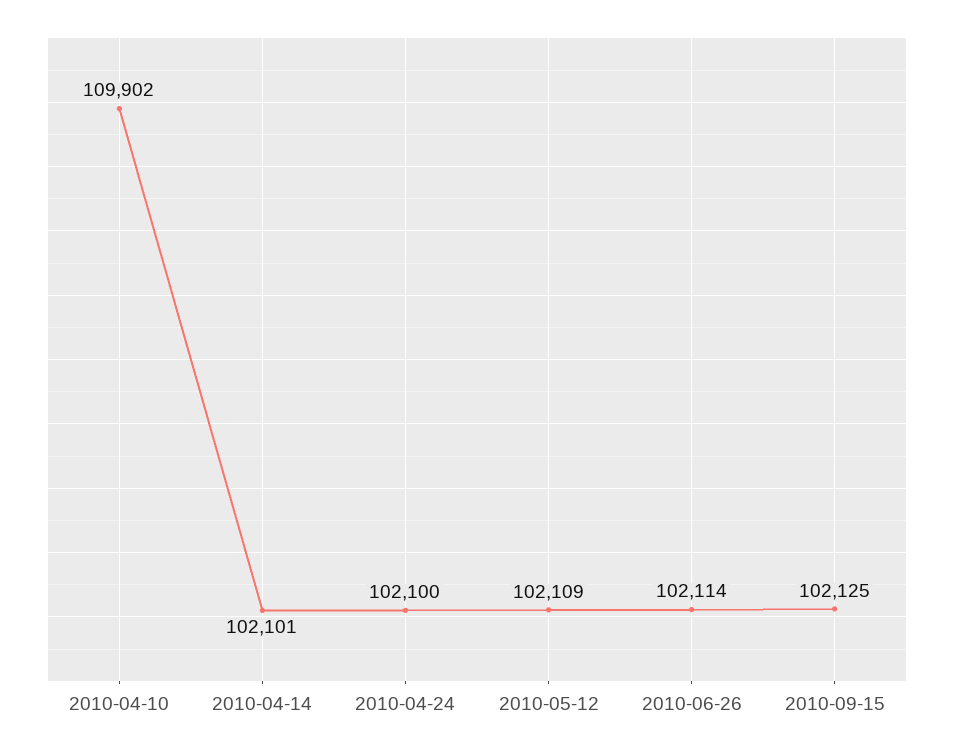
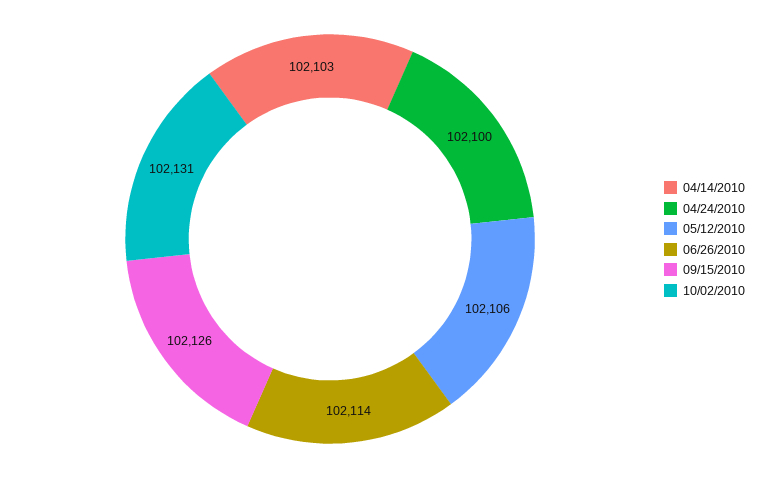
2010-04-10: 109902 -> none
2010-04-14: 102101 -> 102103
2010-05-12: 102109 -> 102106
2010-09-15: 102125 -> 102126
10/02/2010: none -> 102131

